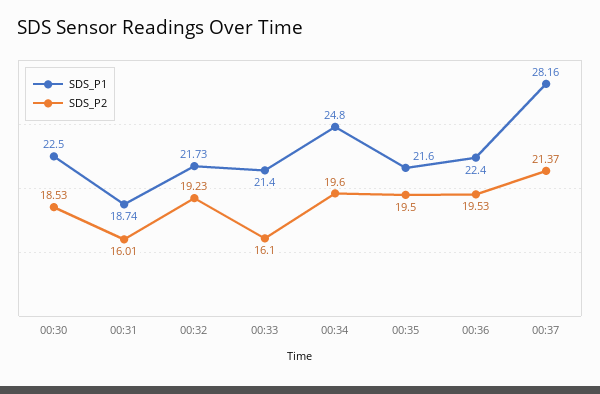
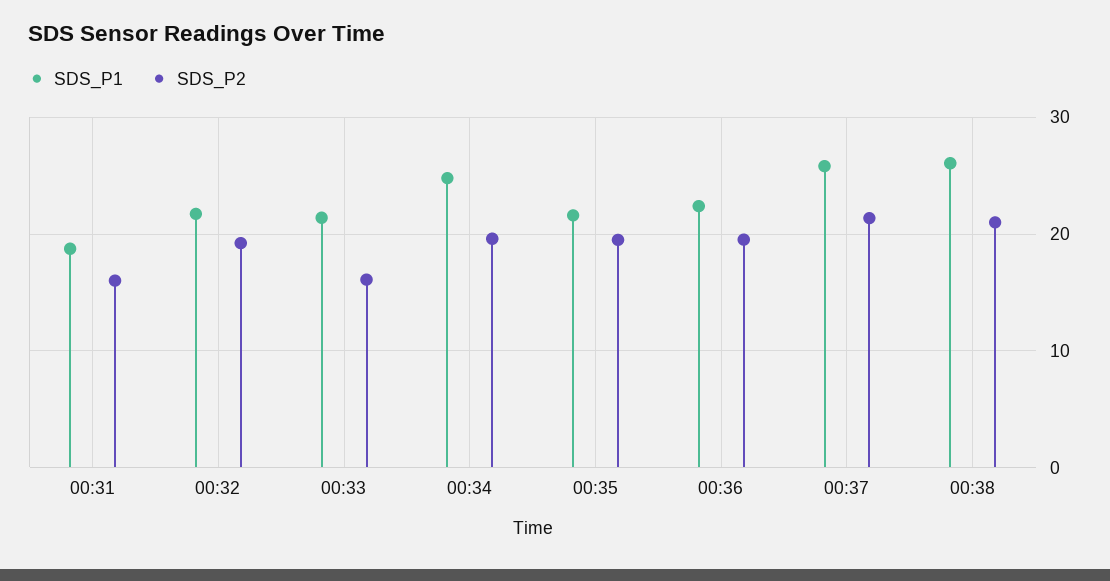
SDS_P1, 00:30: 22.5 -> none
SDS_P2, 00:30: 18.53 -> none
SDS_P1, 00:37: 28.16 -> 26
SDS_P1, 00:38: none -> 26
SDS_P2, 00:38: none -> 21

